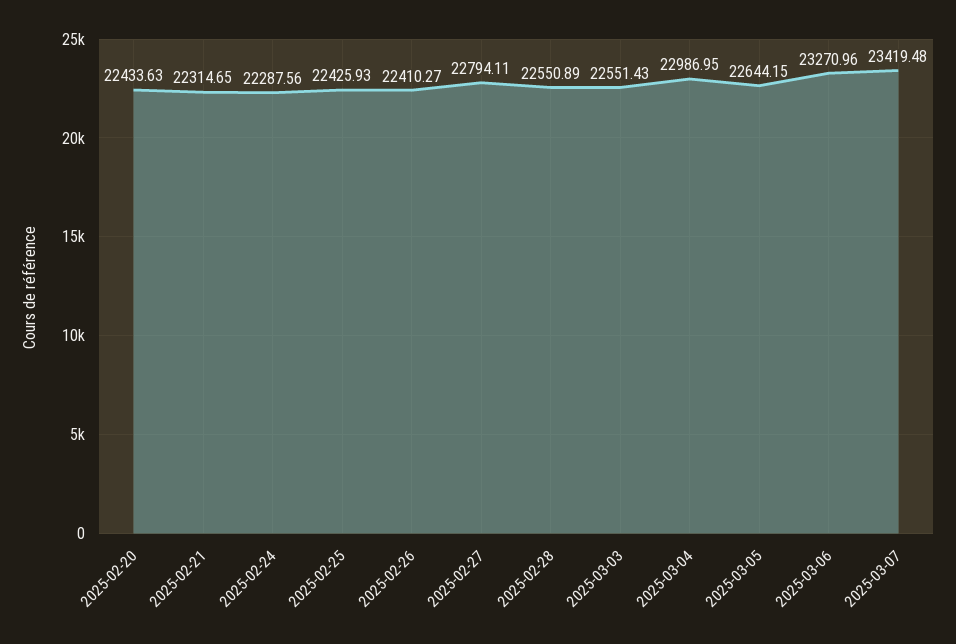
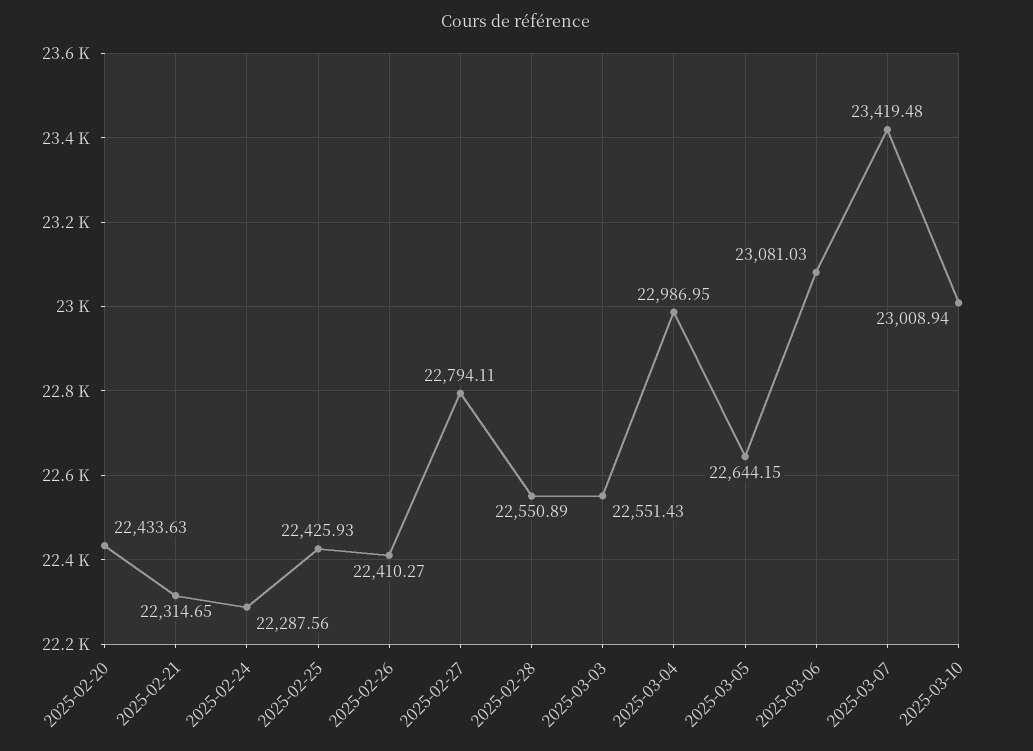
2025-03-06: 23270.96 -> 23081.03
2025-03-10: none -> 23008.94

